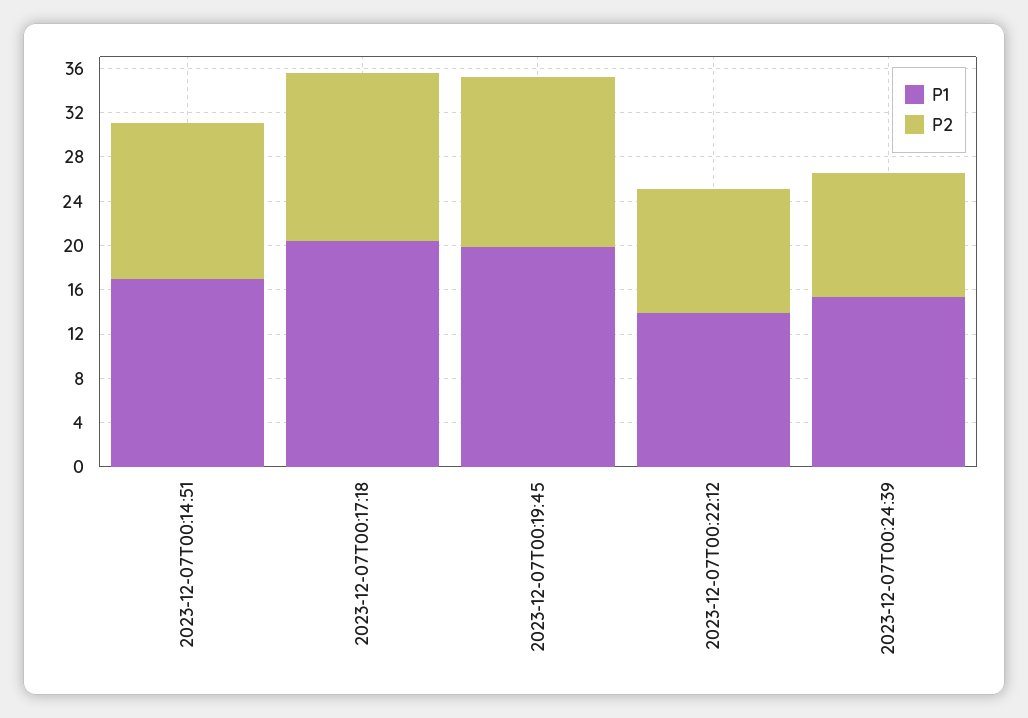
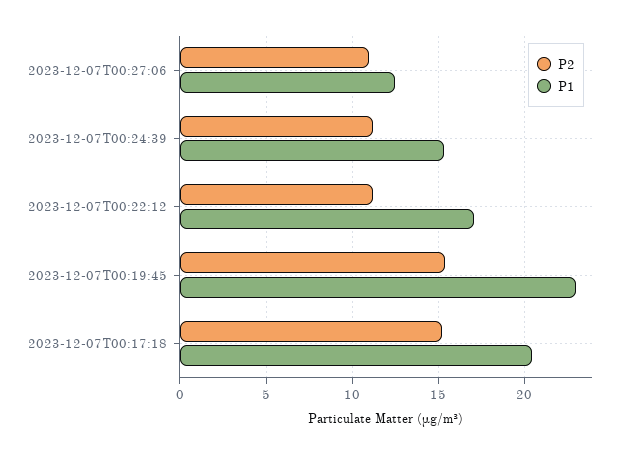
P1, 2023-12-07T00:14:51: 17 -> none
P2, 2023-12-07T00:14:51: 14 -> none
P1, 2023-12-07T00:19:45: 20 -> 23
P1, 2023-12-07T00:22:12: 14 -> 17
P2, 2023-12-07T00:27:06: none -> 11
P1, 2023-12-07T00:27:06: none -> 12.5

